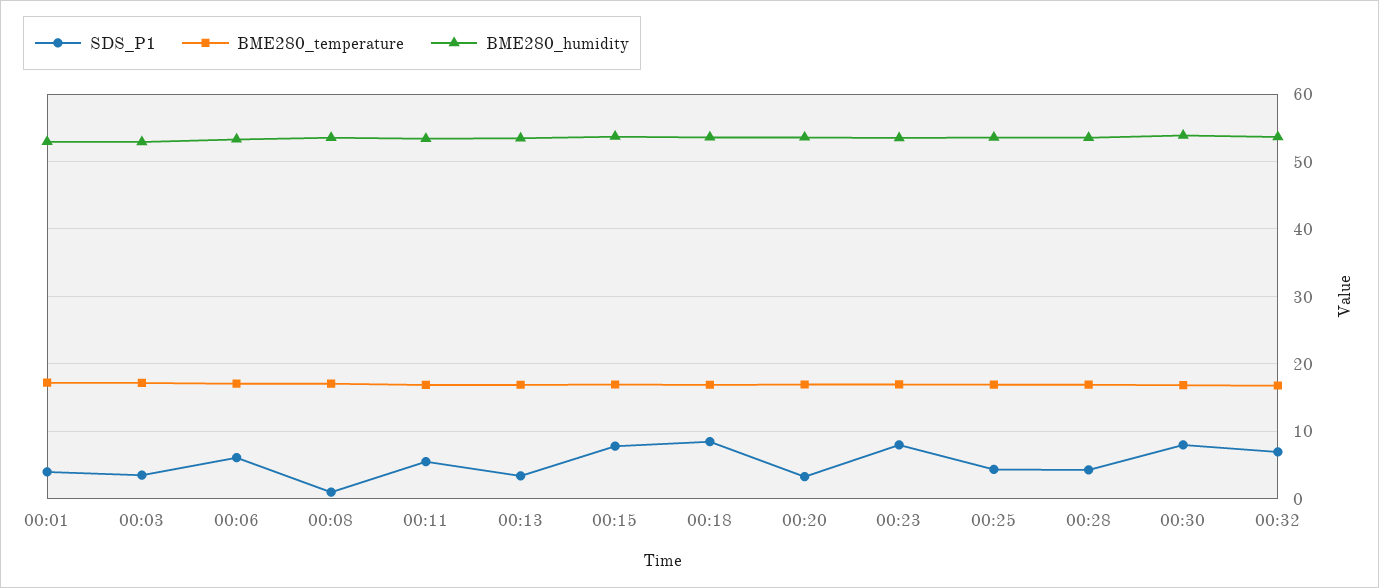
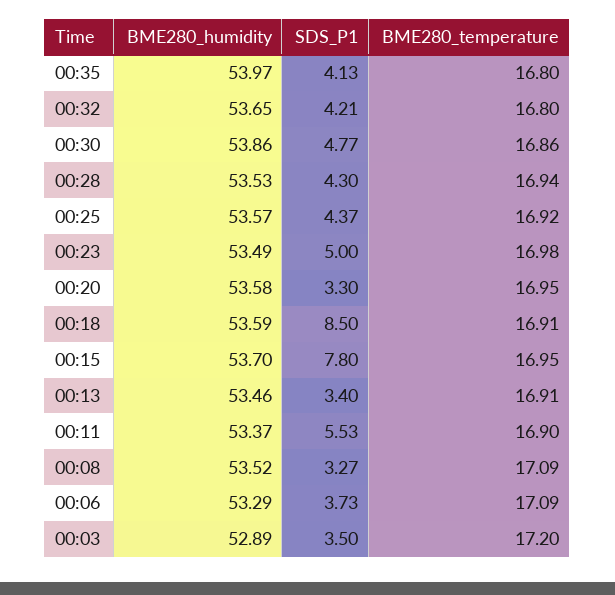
SDS_P1, 00:01: 4 -> none
BME280_temperature, 00:01: 17 -> none
BME280_humidity, 00:01: 53 -> none
SDS_P1, 00:06: 6 -> 3.73
SDS_P1, 00:08: 1 -> 3.27
SDS_P1, 00:23: 8 -> 5
SDS_P1, 00:30: 8 -> 4.77
SDS_P1, 00:32: 7 -> 4.21
BME280_humidity, 00:35: none -> 53.97
SDS_P1, 00:35: none -> 4.13
BME280_temperature, 00:35: none -> 16.8

